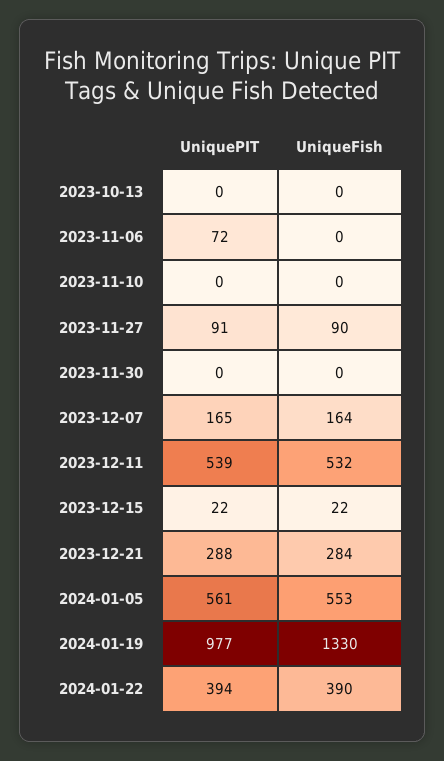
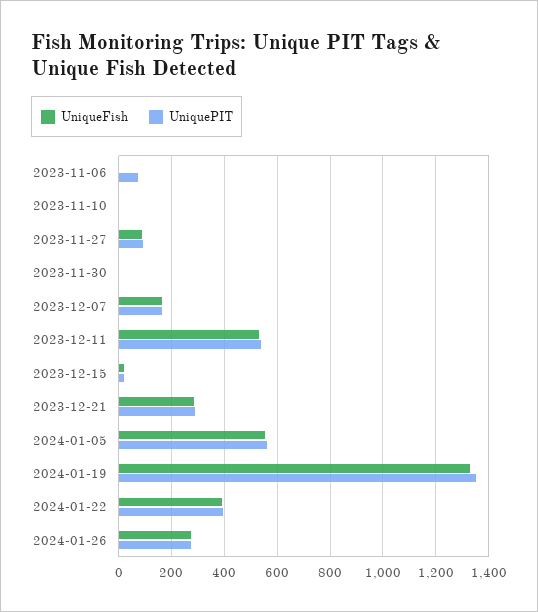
UniquePIT, 2023-10-13: 0 -> none
UniqueFish, 2023-10-13: 0 -> none
UniquePIT, 2024-01-19: 977 -> 1350
UniqueFish, 2024-01-26: none -> 275
UniquePIT, 2024-01-26: none -> 275

